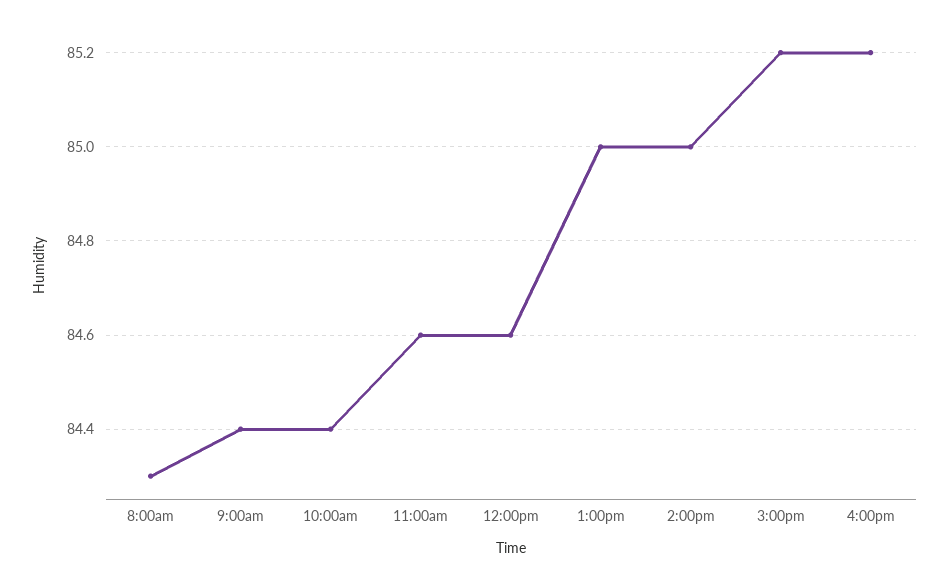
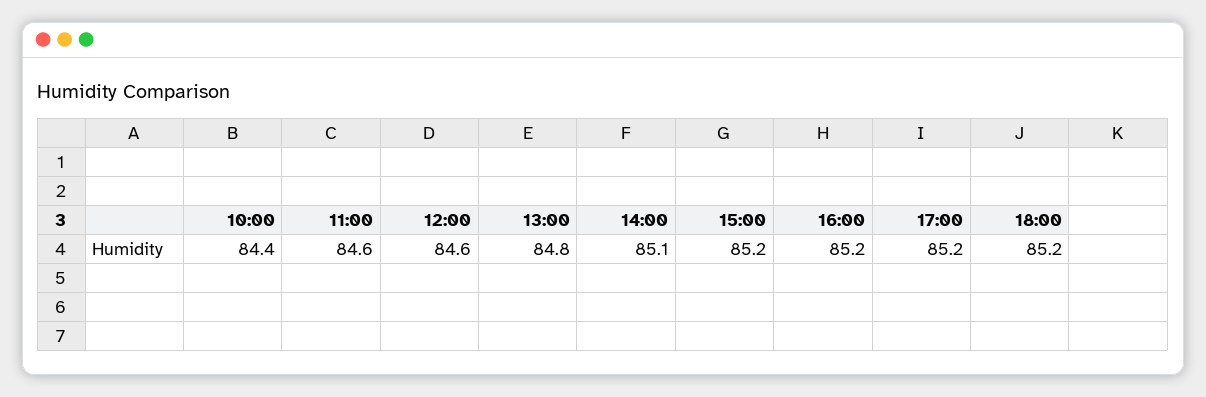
8:00am: 84.3 -> none
9:00am: 84.4 -> none
1:00pm: 85 -> 84.8
2:00pm: 85 -> 85.1
17:00: none -> 85.2
18:00: none -> 85.2

